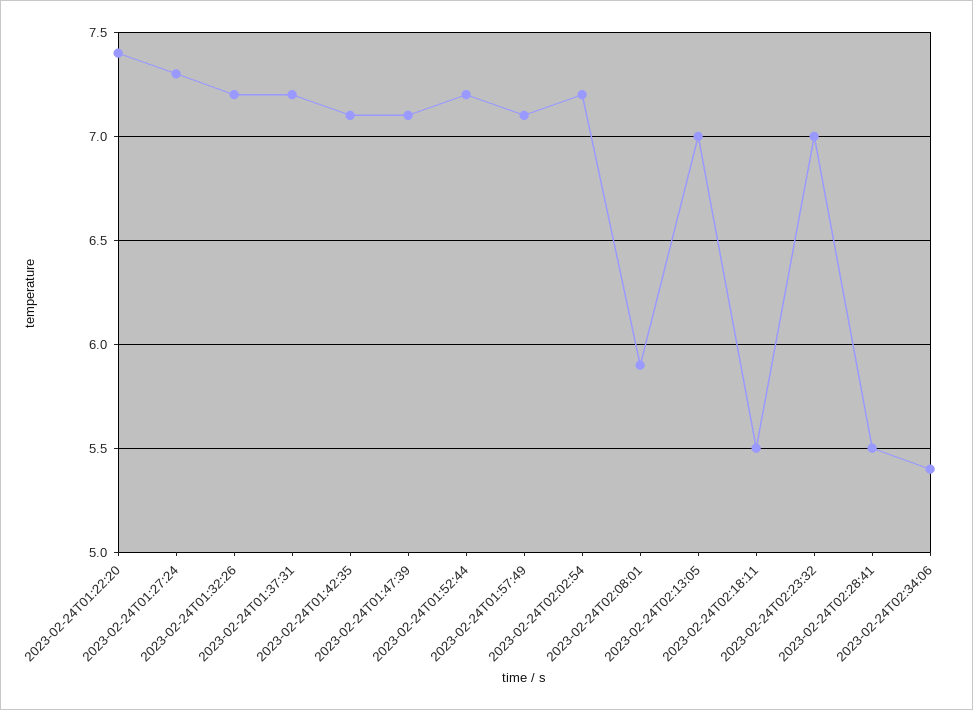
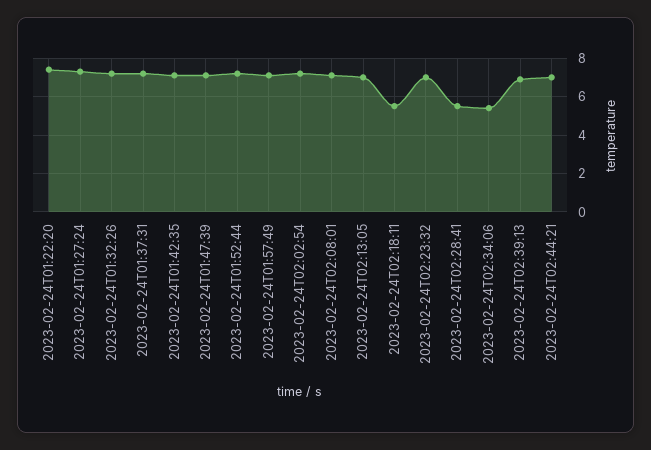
2023-02-24T02:08:01: 5.9 -> 7
2023-02-24T02:39:13: none -> 7
2023-02-24T02:44:21: none -> 7

